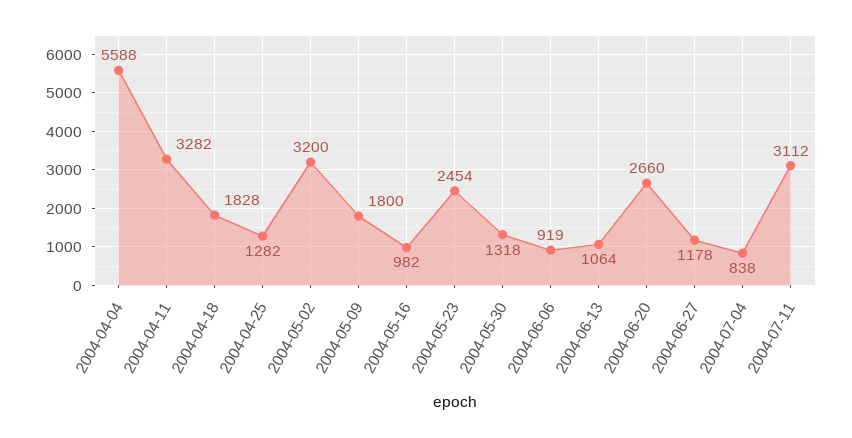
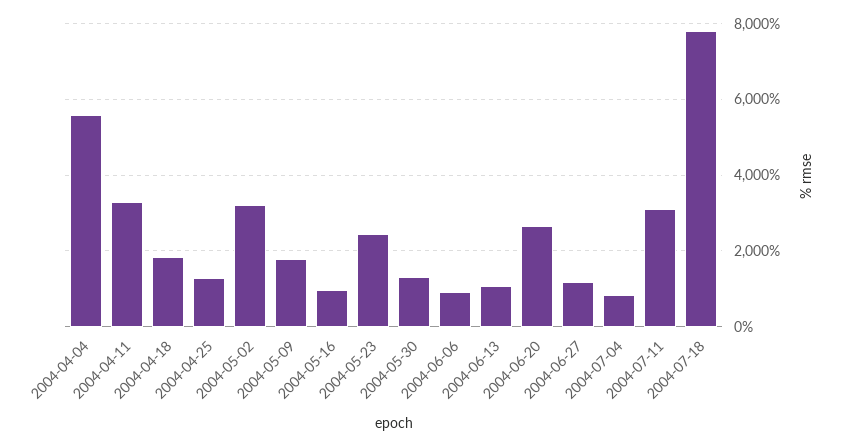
2004-07-18: none -> 7800

